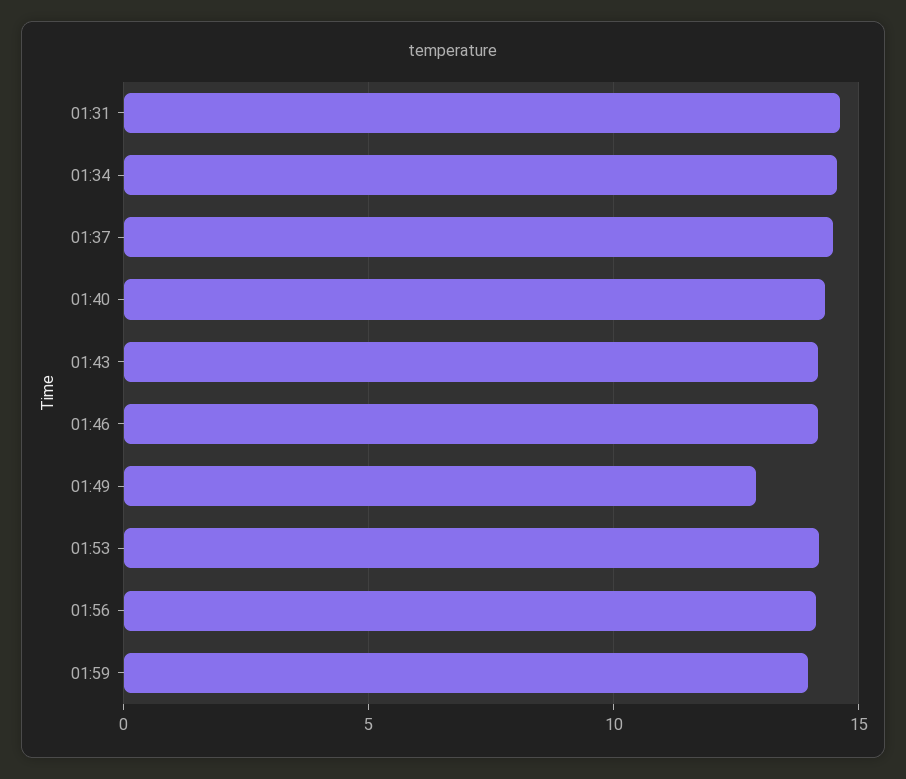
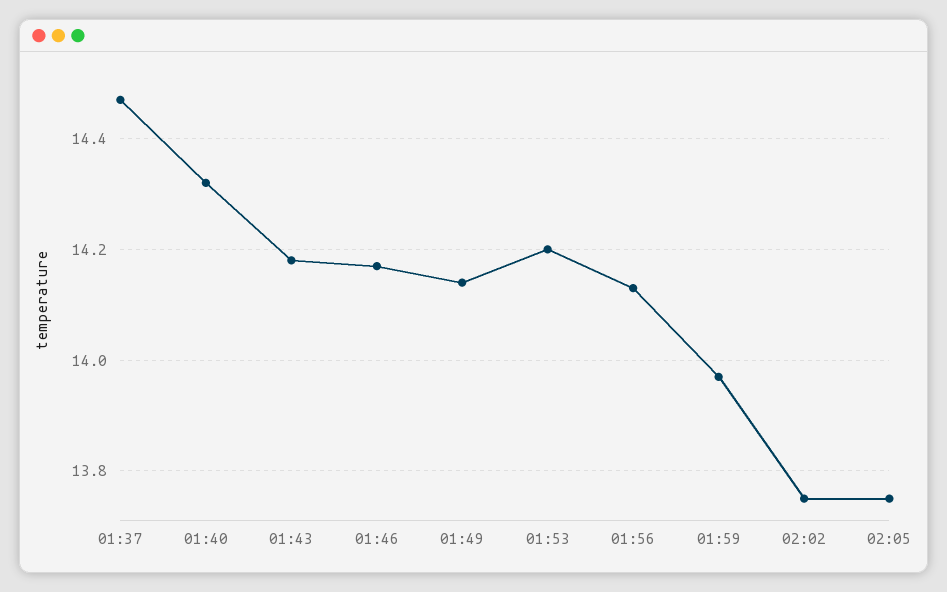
01:31: 14.5 -> none
01:34: 14.5 -> none
01:49: 13 -> 14.15
02:02: none -> 13.75
02:05: none -> 13.75

